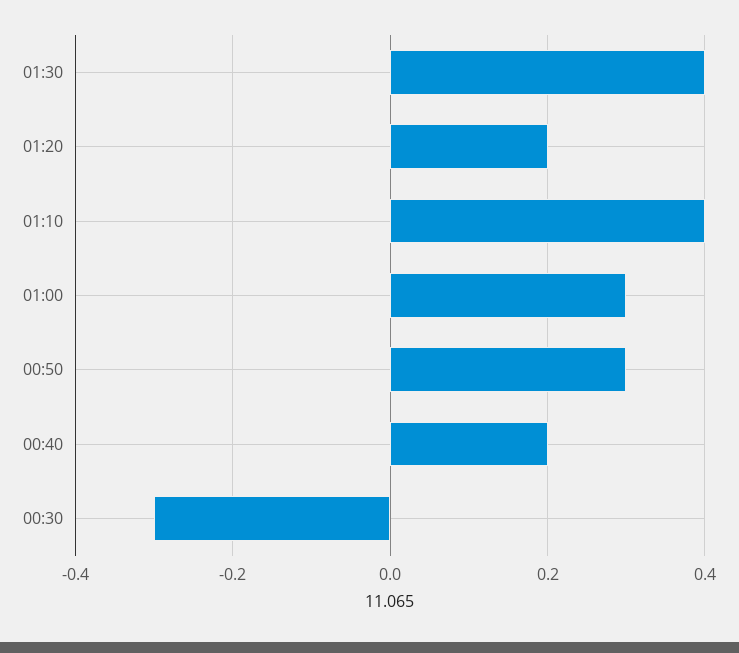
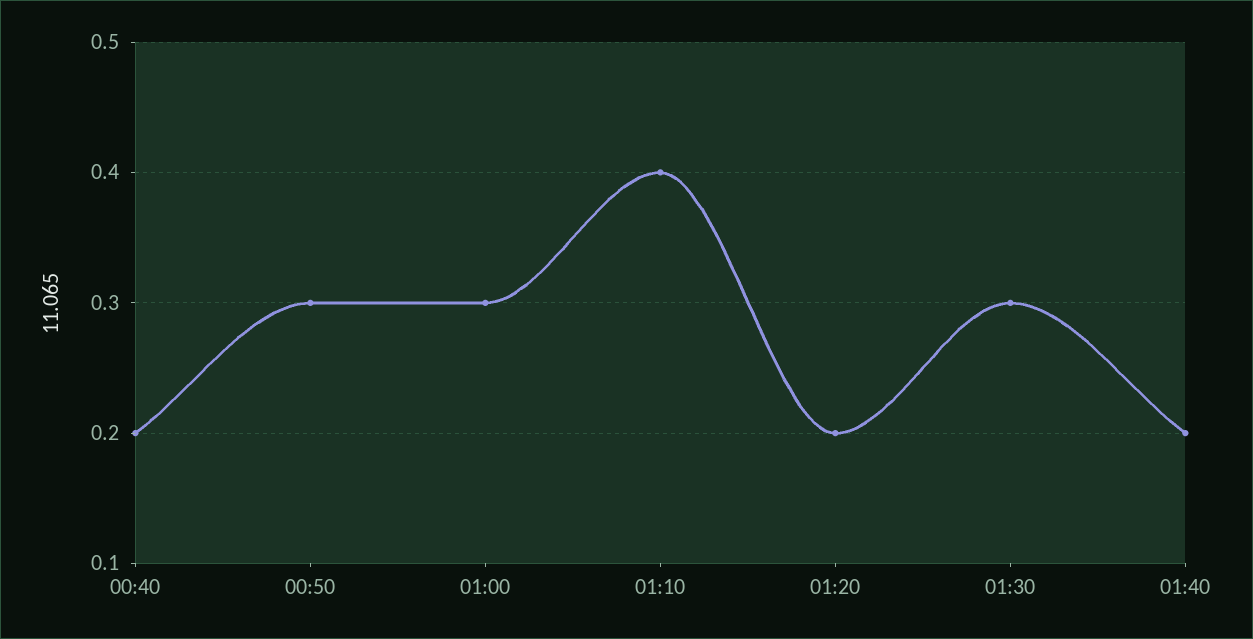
01:30: 0.4 -> 0.3
00:30: -0.3 -> none
01:40: none -> 0.2

